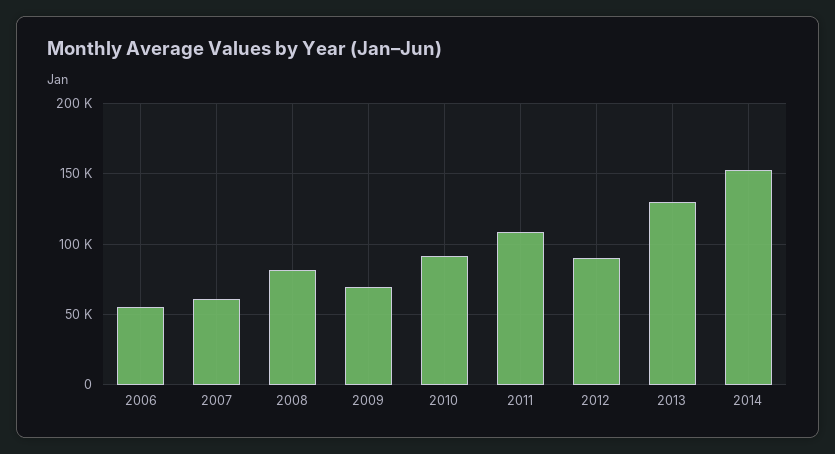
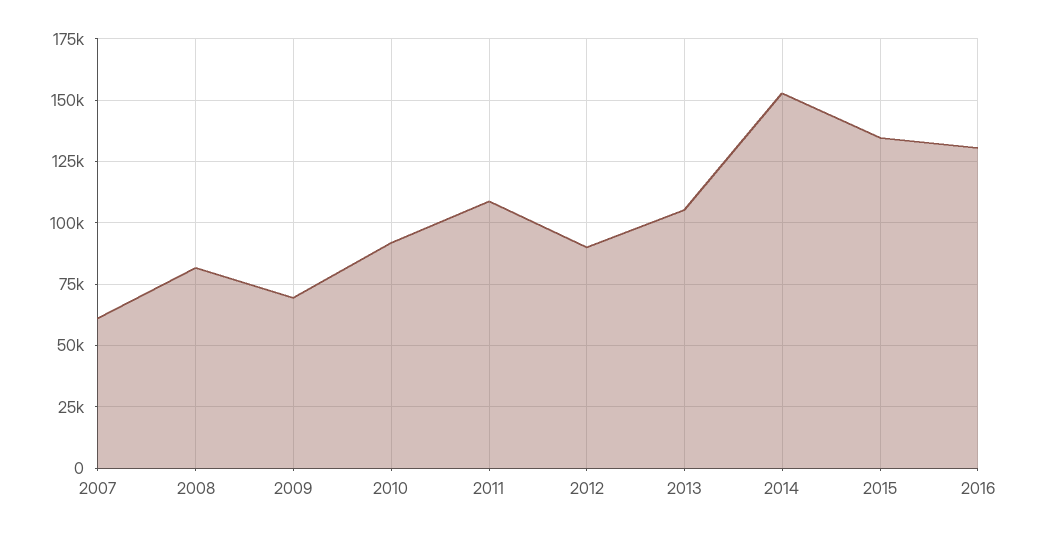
2006: 55000 -> none
2013: 130000 -> 105000
2015: none -> 135000
2016: none -> 130000

